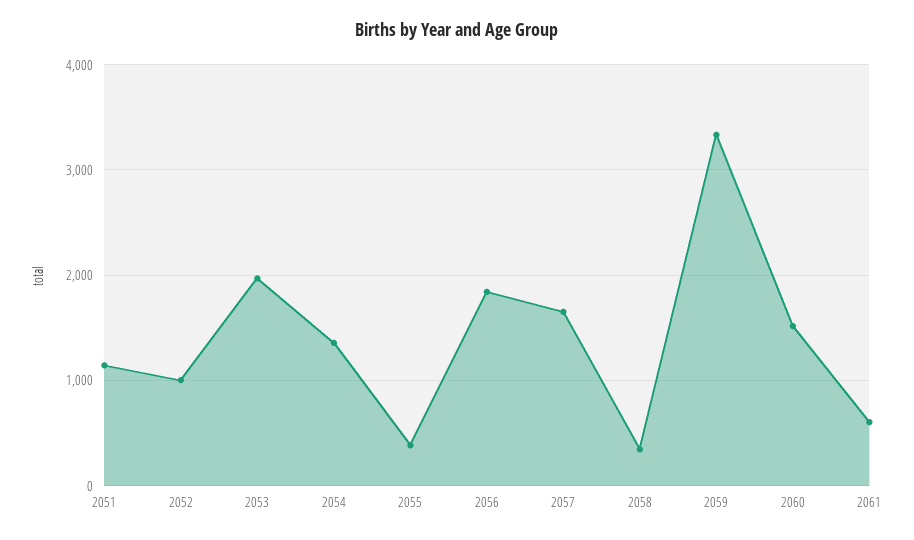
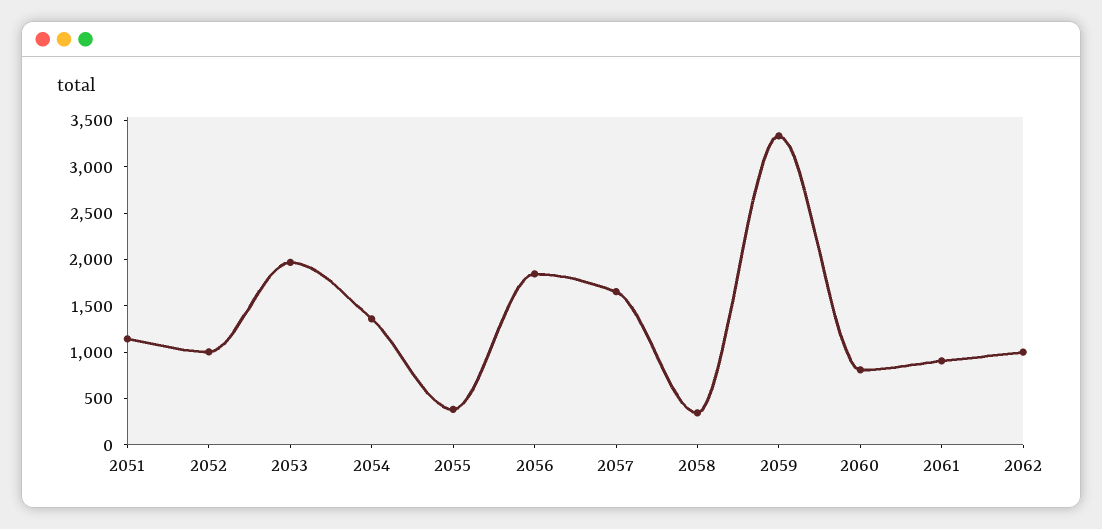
2060: 1500 -> 800
2061: 600 -> 900
2062: none -> 1000

